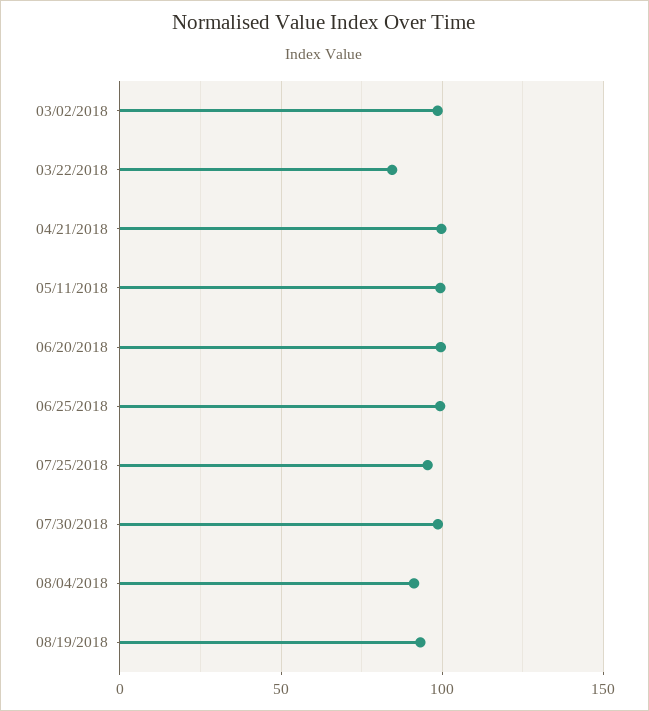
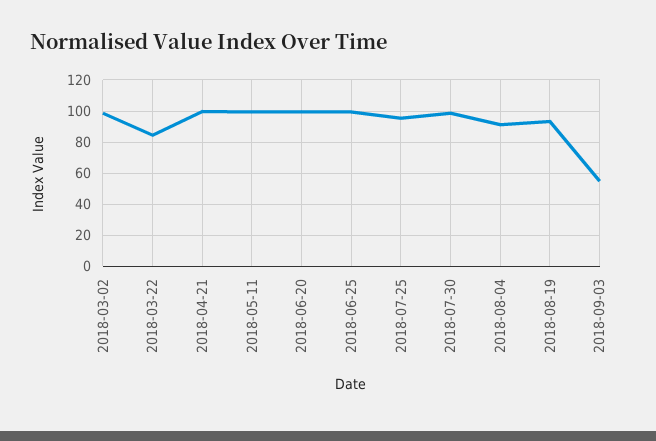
2018-09-03: none -> 55

